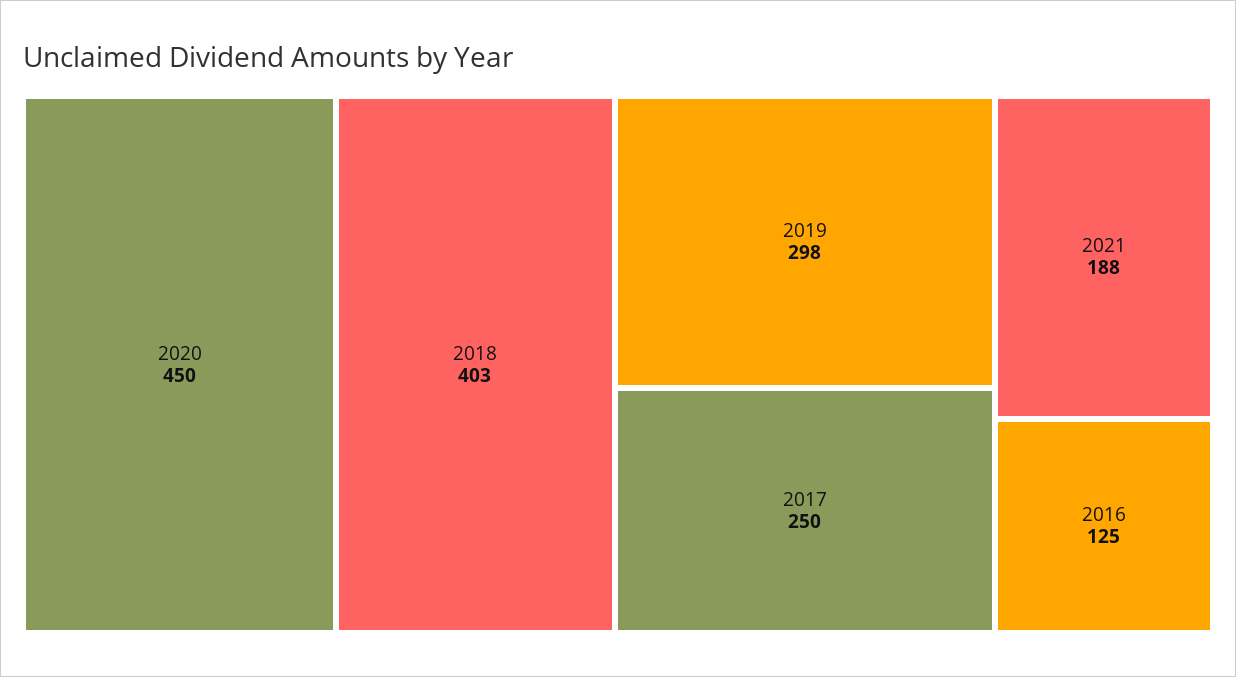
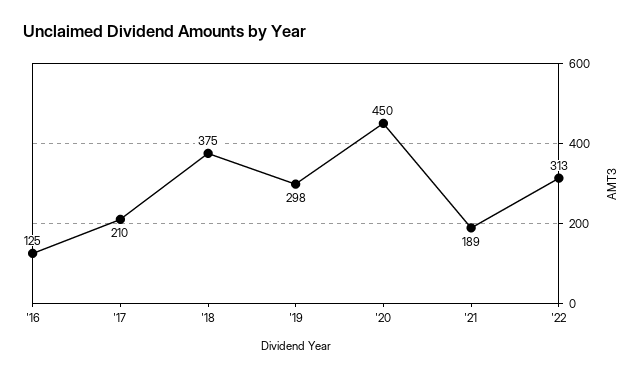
2018: 403 -> 375
2017: 250 -> 210
2021: 188 -> 189
'22: none -> 313

